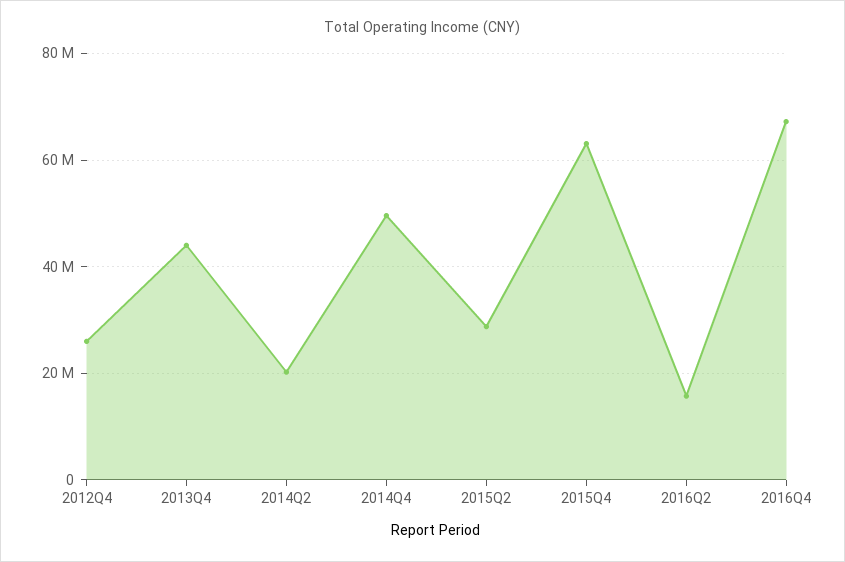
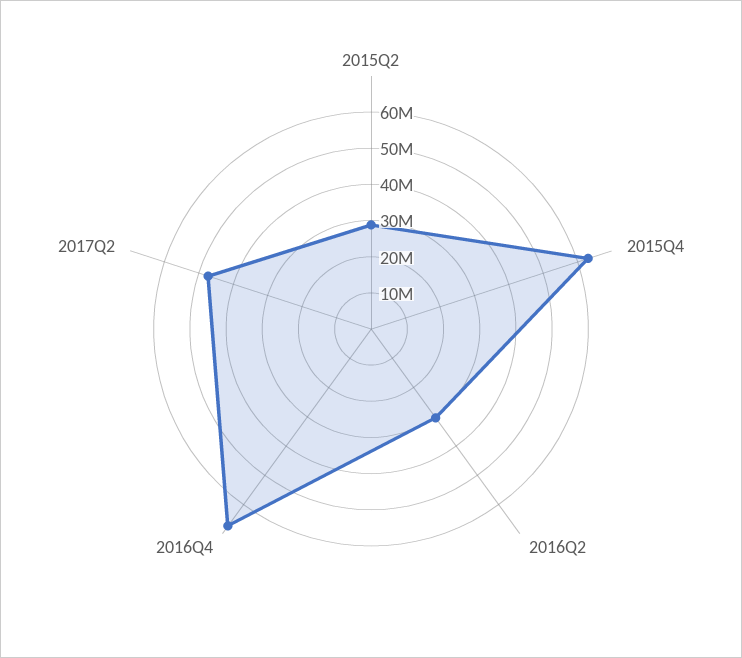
2012Q4: 26000000 -> none
2013Q4: 44000000 -> none
2014Q2: 20000000 -> none
2014Q4: 50000000 -> none
2016Q2: 16000000 -> 30000000
2017Q2: none -> 47500000

